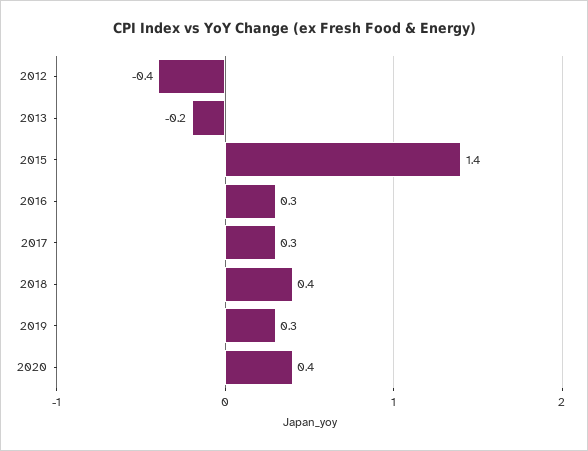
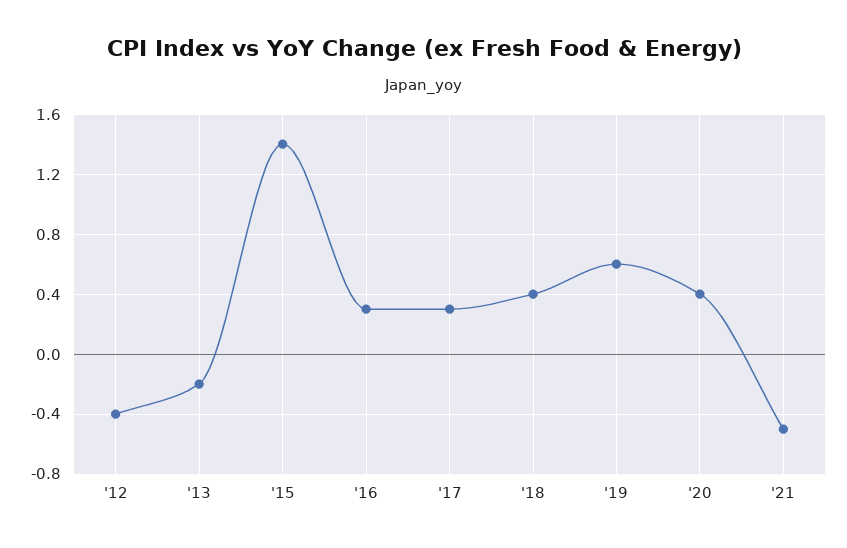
2019: 0.3 -> 0.6
'21: none -> -0.5

